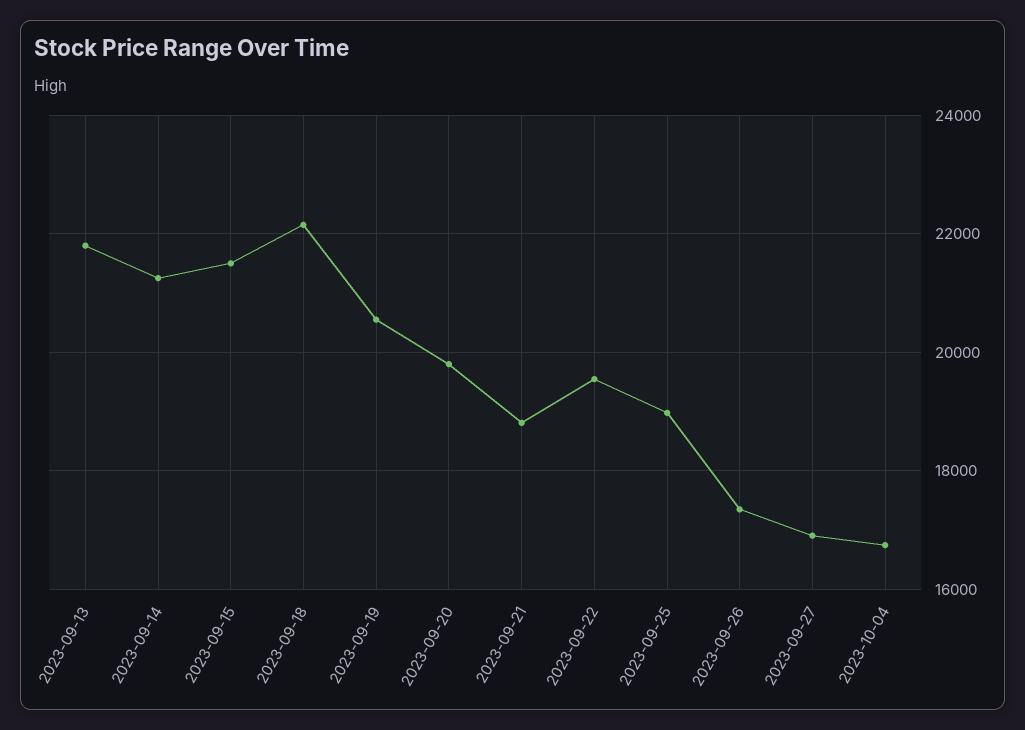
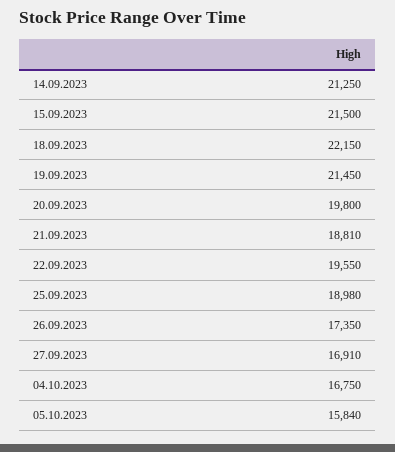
2023-09-13: 21800 -> none
2023-09-19: 20600 -> 21450
05.10.2023: none -> 15840

